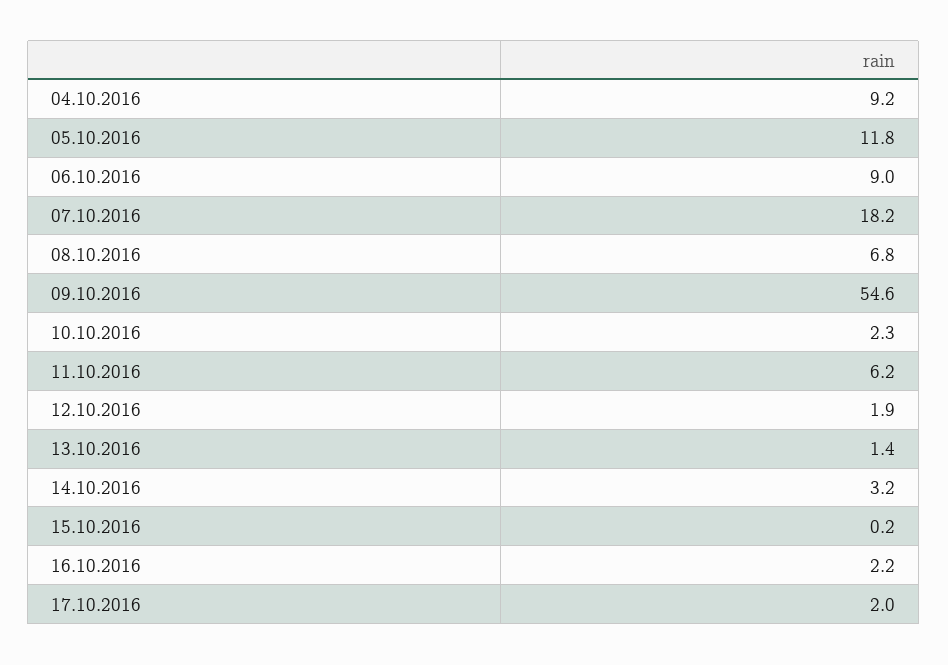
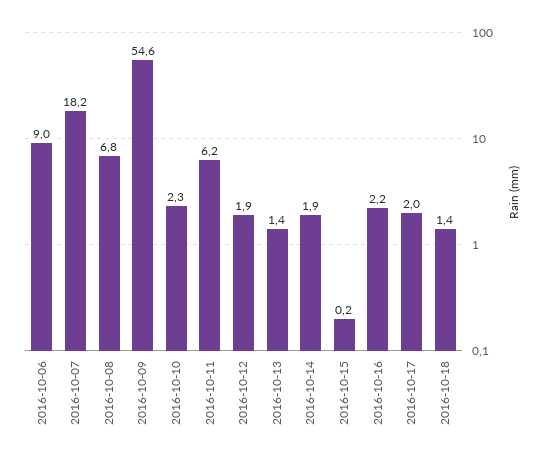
04.10.2016: 9.2 -> none
05.10.2016: 11.8 -> none
14.10.2016: 3.2 -> 1.9
2016-10-18: none -> 1.4

